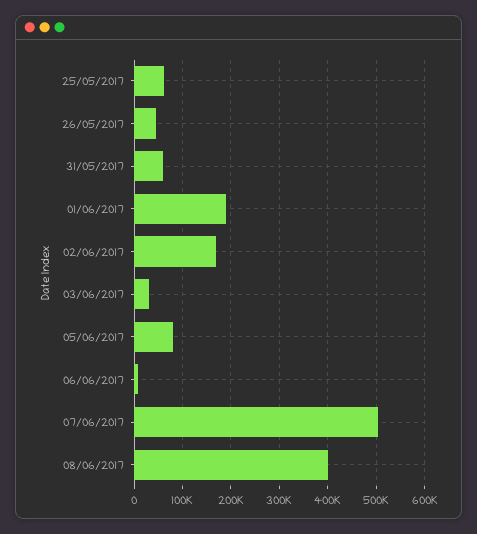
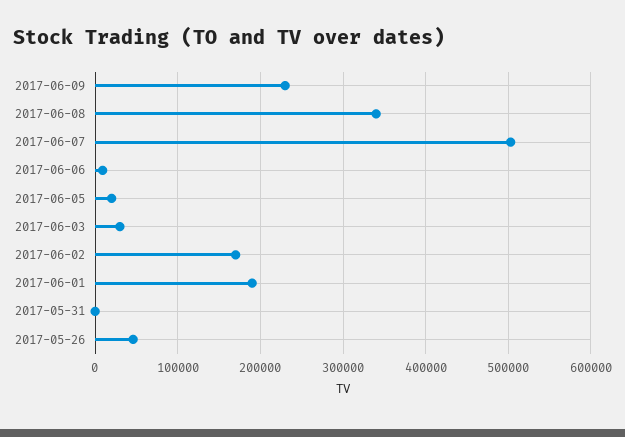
25/05/2017: 60000 -> none
31/05/2017: 60000 -> 0
05/06/2017: 80000 -> 20000
08/06/2017: 400000 -> 340000
2017-06-09: none -> 230000

